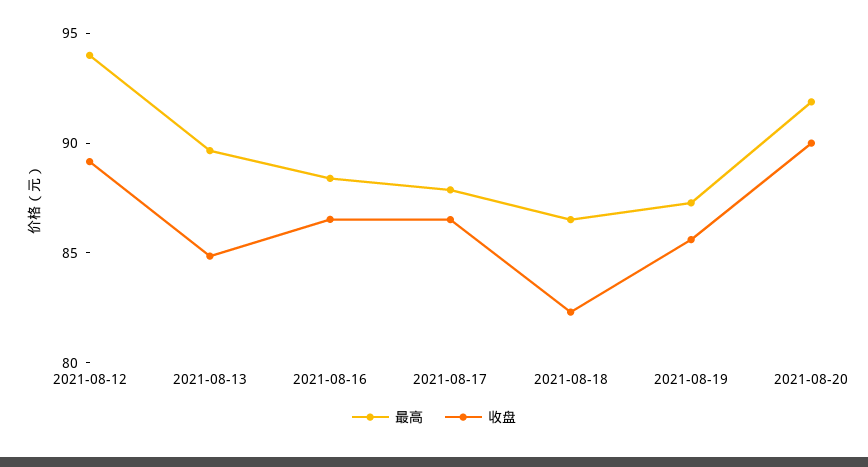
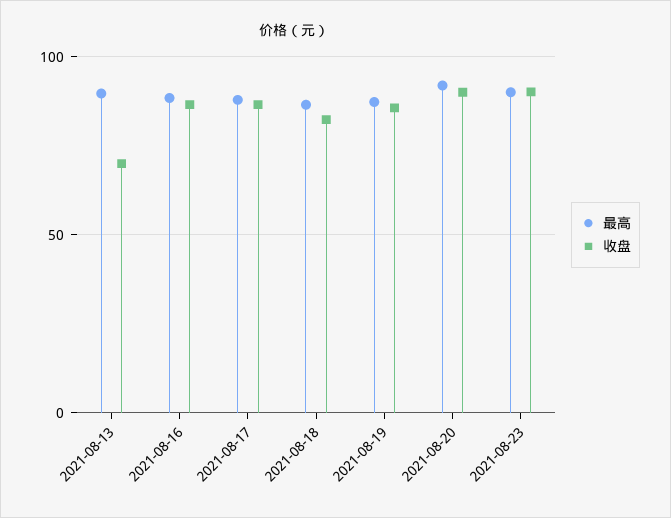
最高, 2021-08-12: 94 -> none
收盘, 2021-08-12: 89 -> none
收盘, 2021-08-13: 85 -> 70
最高, 2021-08-23: none -> 90
收盘, 2021-08-23: none -> 90

